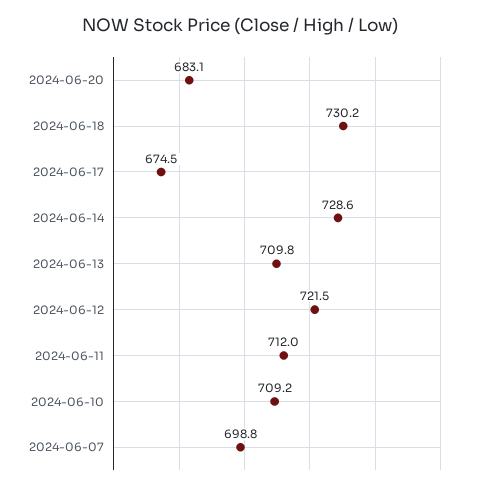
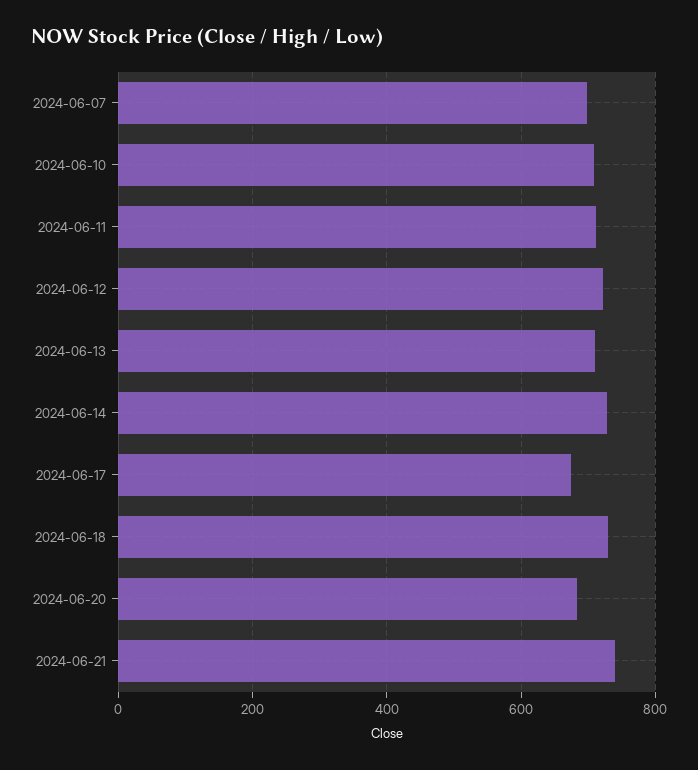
2024-06-21: none -> 740

